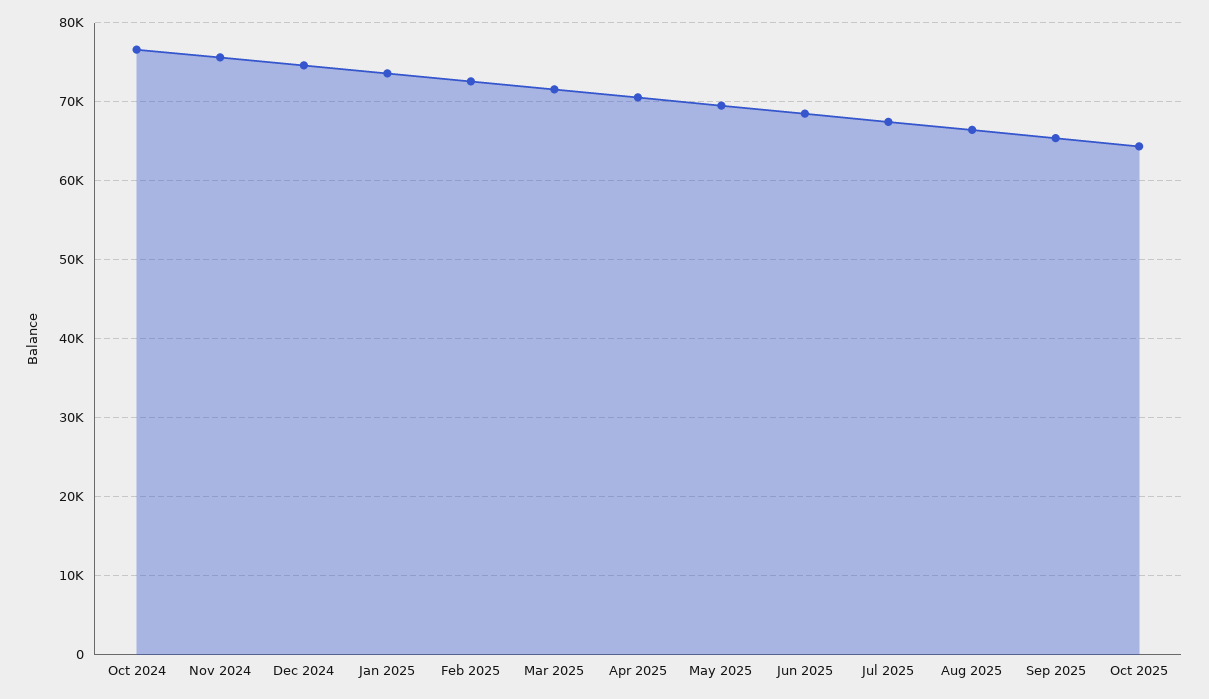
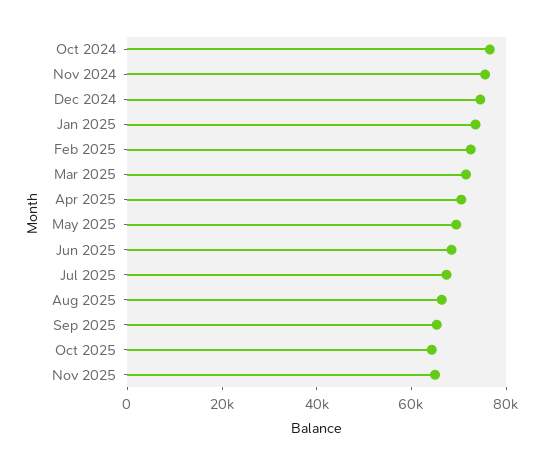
Nov 2025: none -> 65000

